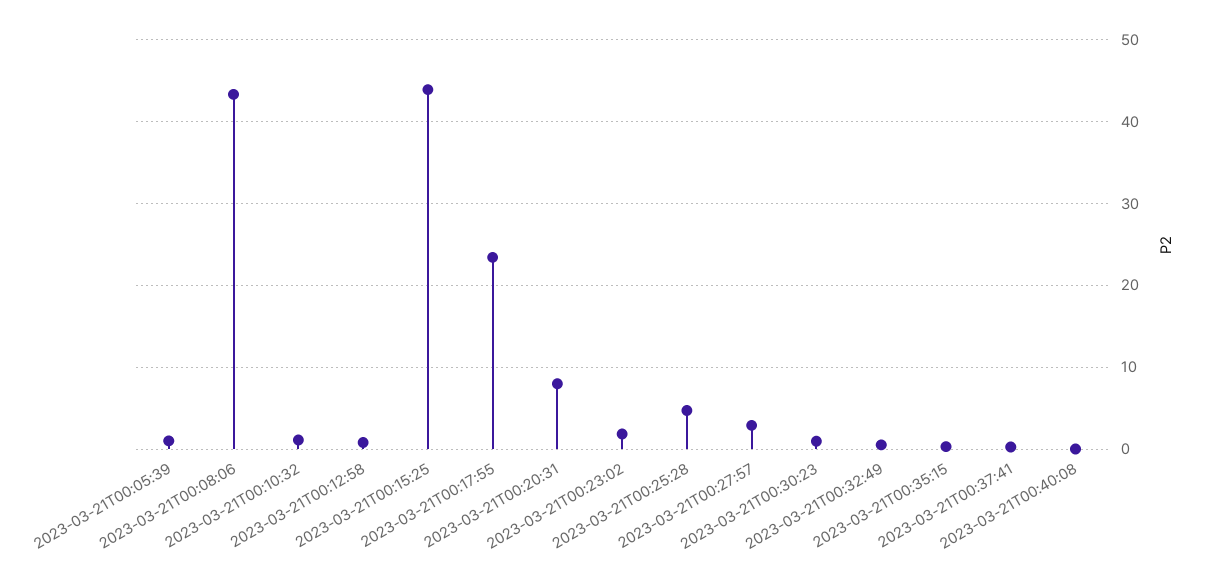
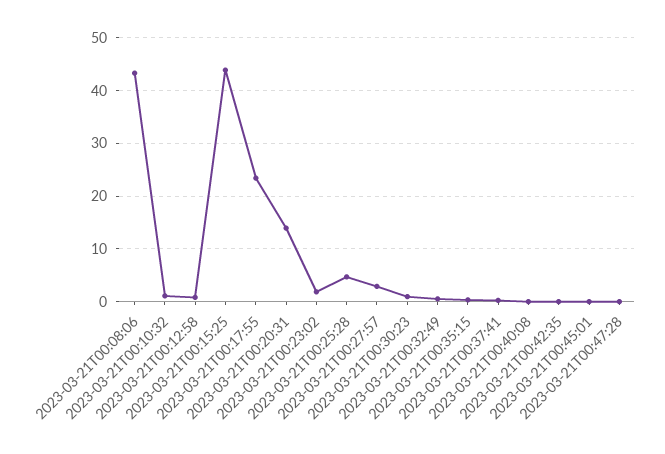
2023-03-21T00:05:39: 1 -> none
2023-03-21T00:20:31: 8 -> 14
2023-03-21T00:42:35: none -> 0
2023-03-21T00:45:01: none -> 0
2023-03-21T00:47:28: none -> 0

